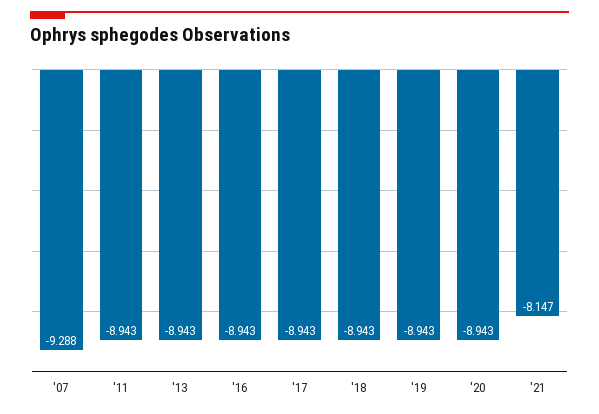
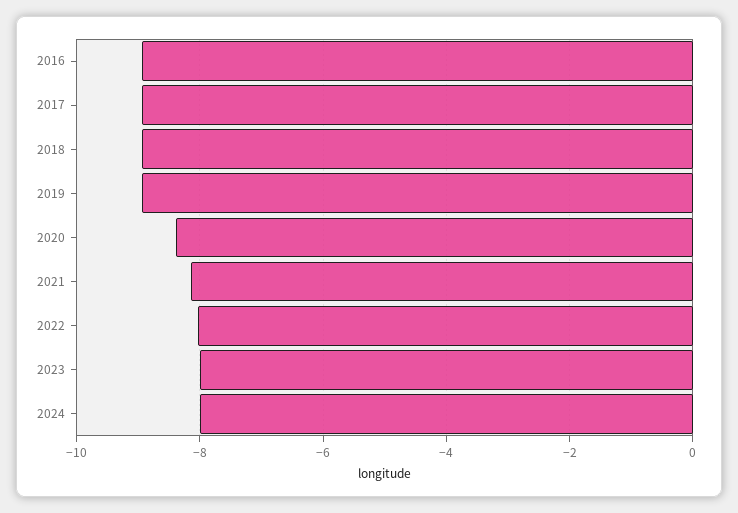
'07: -9.288 -> none
'11: -8.943 -> none
'13: -8.943 -> none
'20: -8.943 -> -8.4
2022: none -> -8
2023: none -> -8
2024: none -> -8

